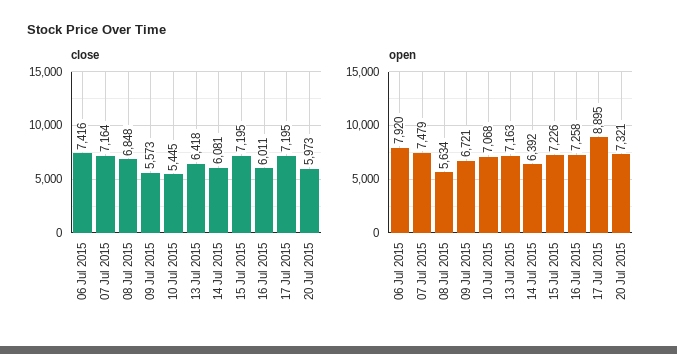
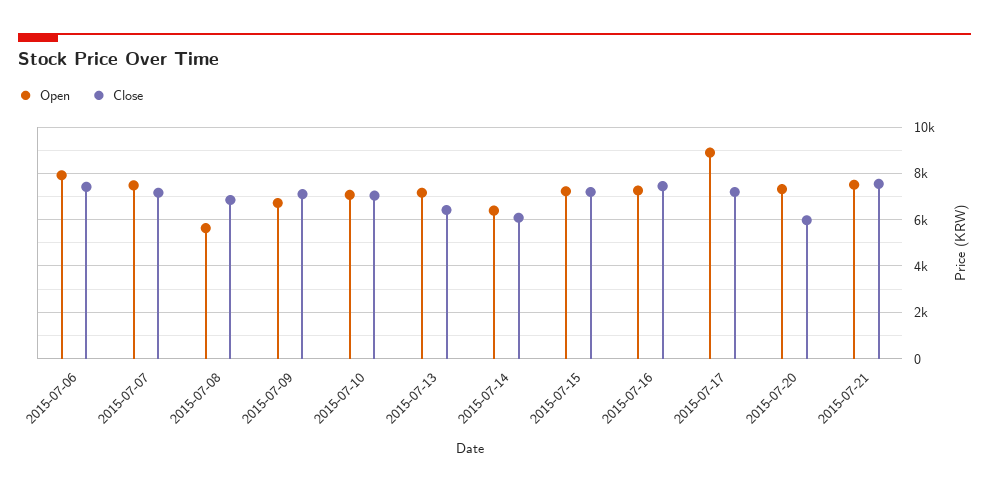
close, 09 Jul 2015: 5573 -> 7000
close, 10 Jul 2015: 5445 -> 7000
close, 16 Jul 2015: 6011 -> 7500
open, 2015-07-21: none -> 7500
close, 2015-07-21: none -> 7500

